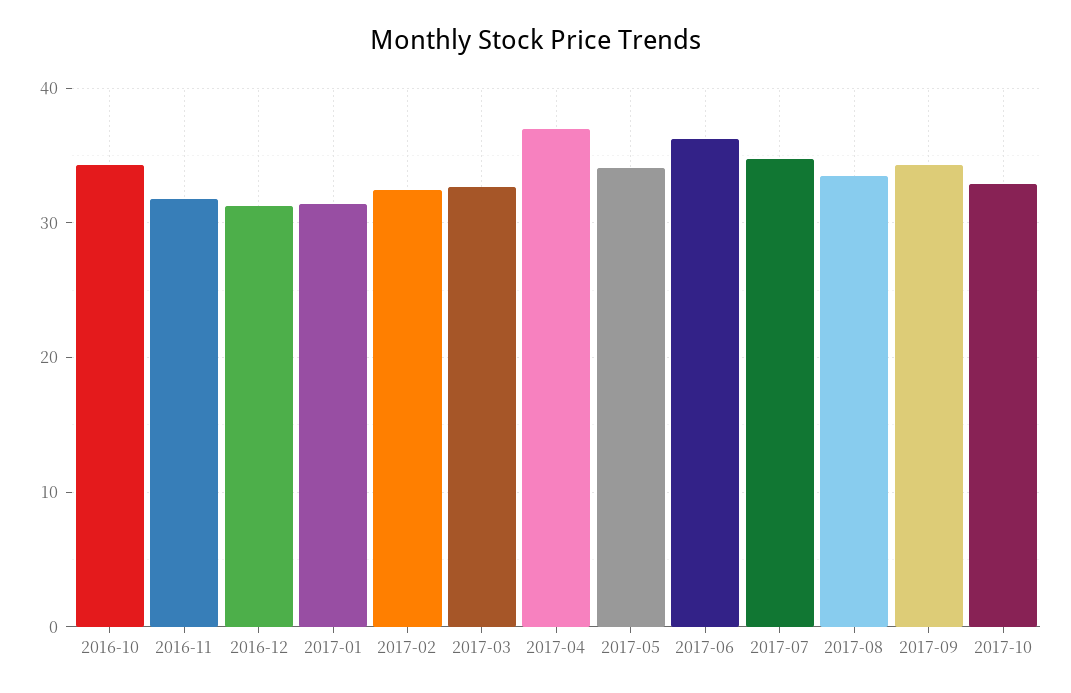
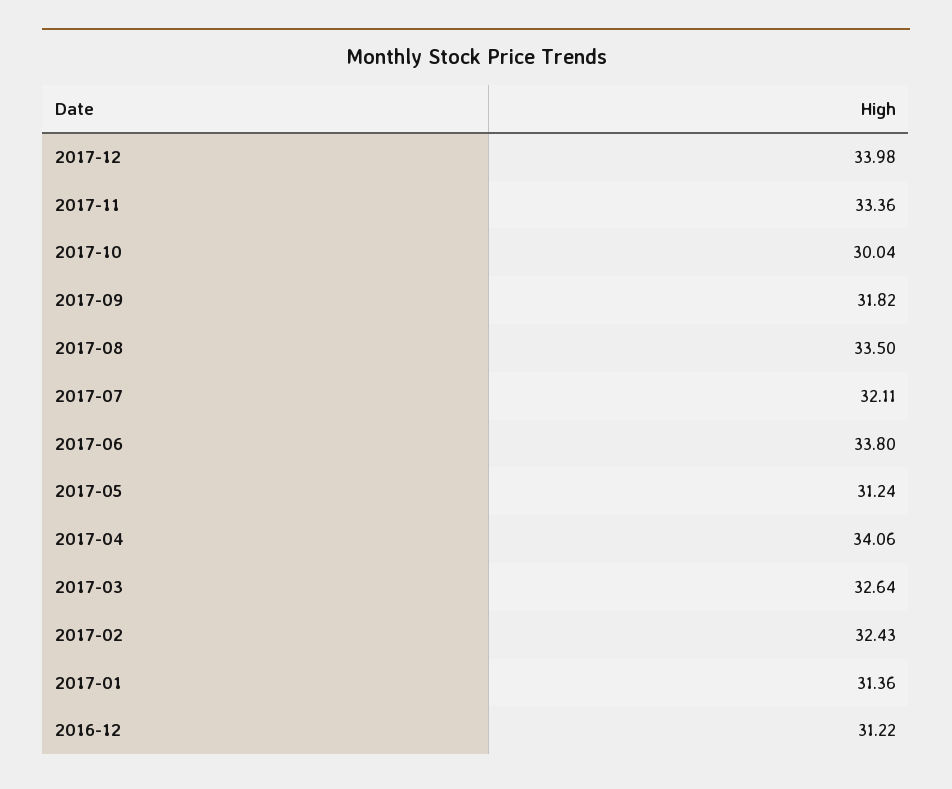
2016-10: 34 -> none
2016-11: 32 -> none
2017-04: 37 -> 34.06
2017-05: 34 -> 31.24
2017-06: 36 -> 33.8
2017-07: 35 -> 32.11
2017-09: 34 -> 31.82
2017-10: 33 -> 30.04
2017-12: none -> 33.98
2017-11: none -> 33.36

